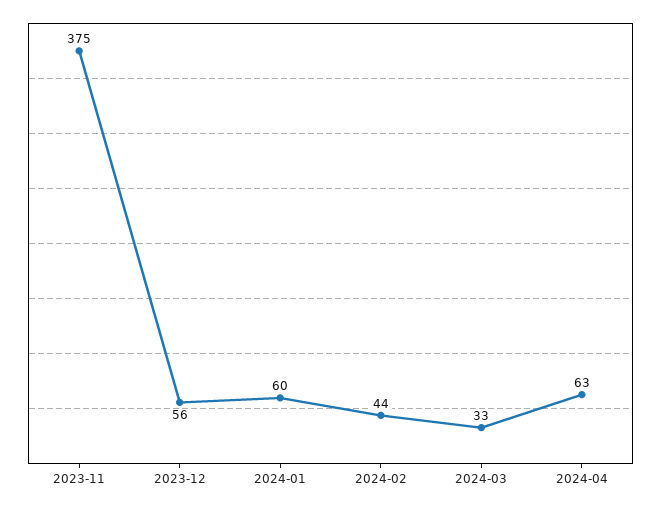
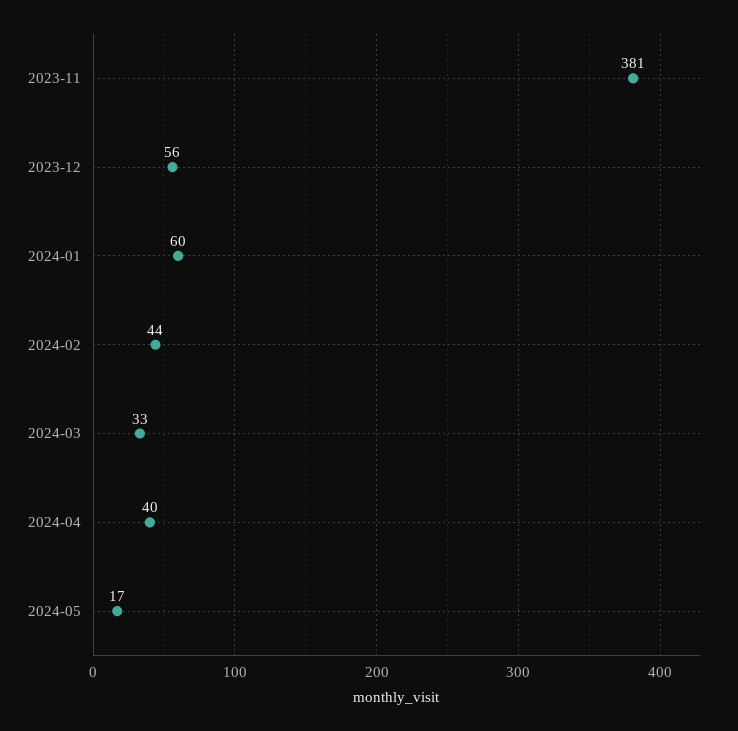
2023-11: 375 -> 381
2024-04: 63 -> 40
2024-05: none -> 17

